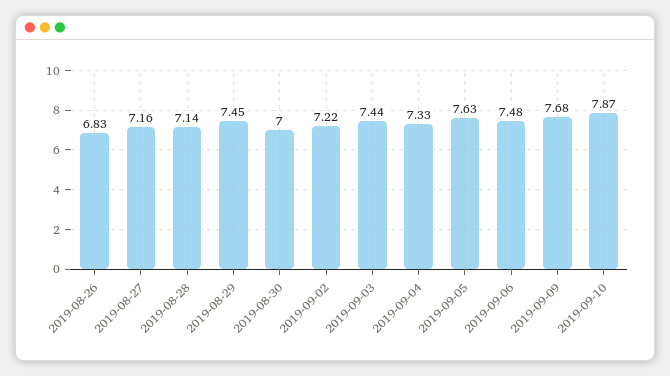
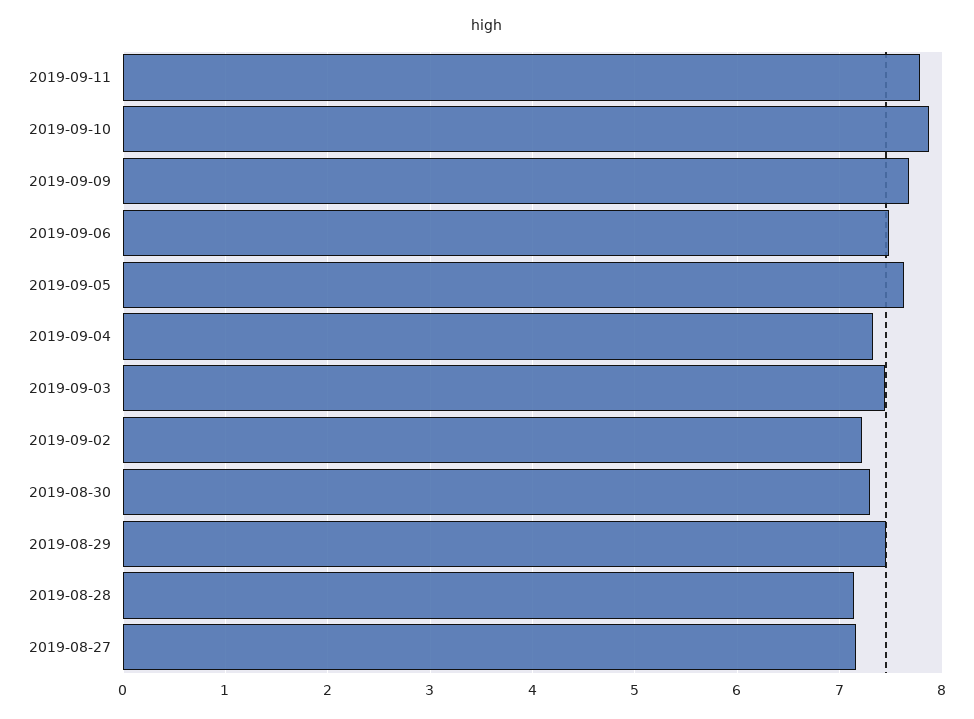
2019-08-26: 6.83 -> none
2019-08-30: 7 -> 7.3
2019-09-11: none -> 7.8

